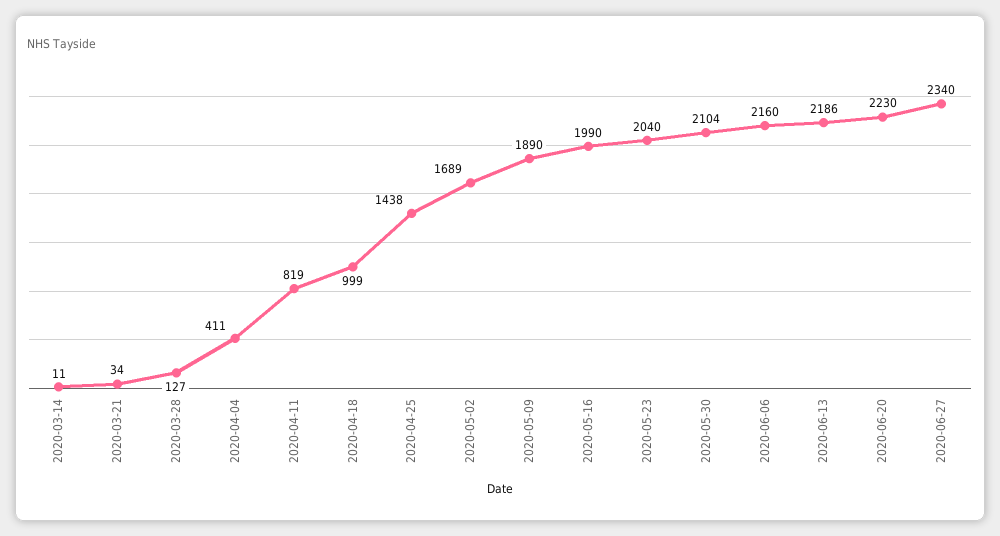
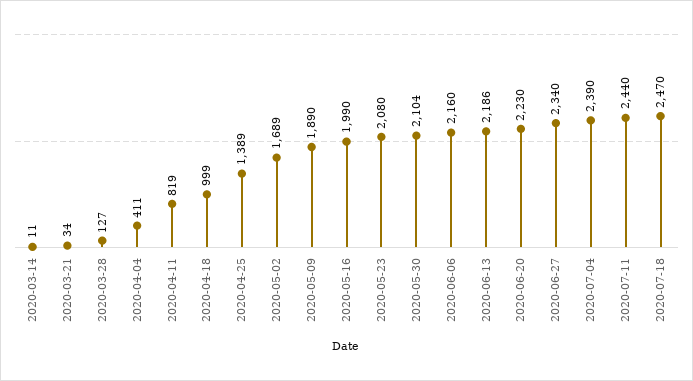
2020-04-25: 1438 -> 1389
2020-05-23: 2040 -> 2080
2020-07-04: none -> 2390
2020-07-11: none -> 2440
2020-07-18: none -> 2470

